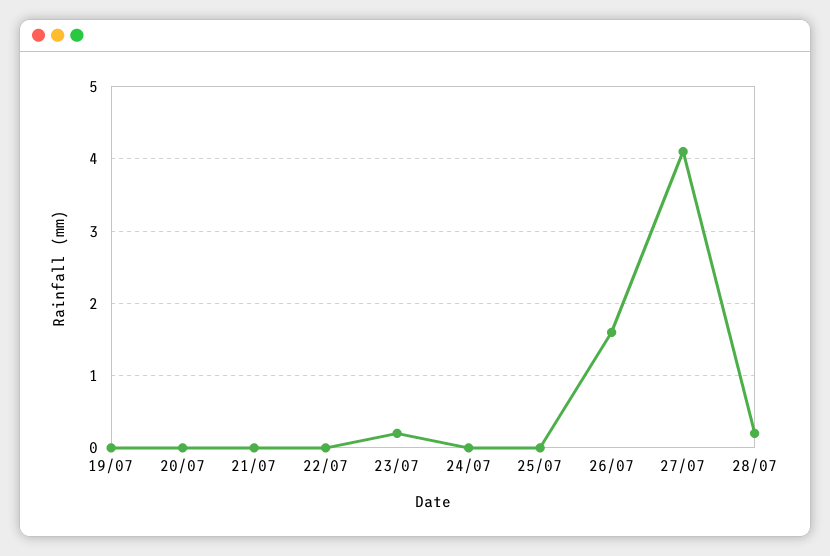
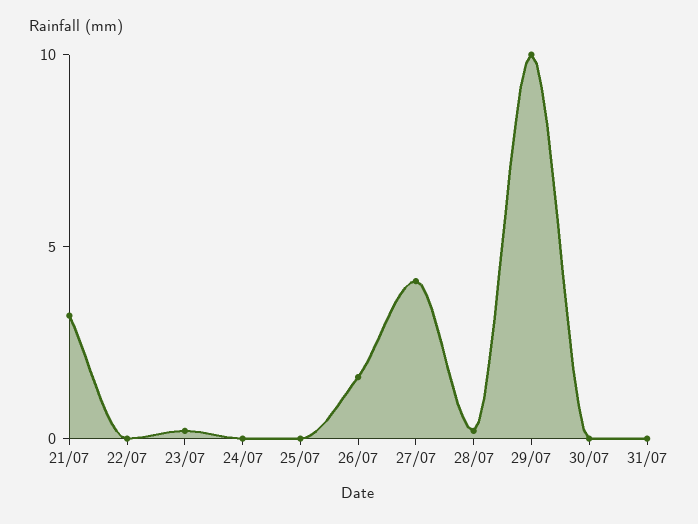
19/07: 0 -> none
20/07: 0 -> none
21/07: 0 -> 3
29/07: none -> 10
30/07: none -> 0
31/07: none -> 0

